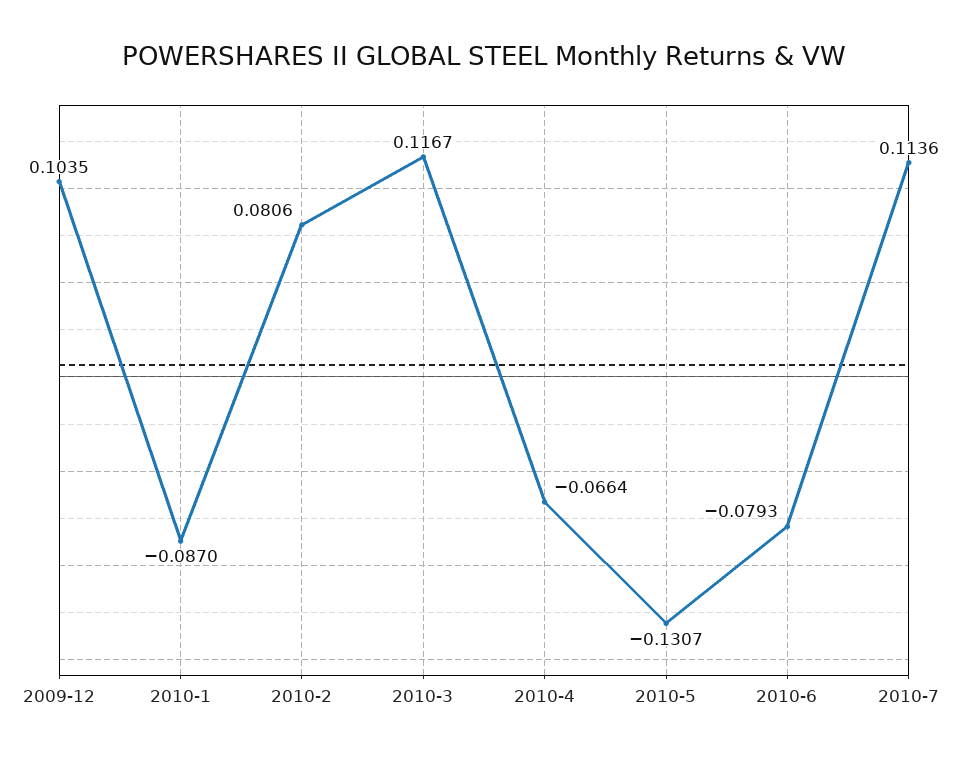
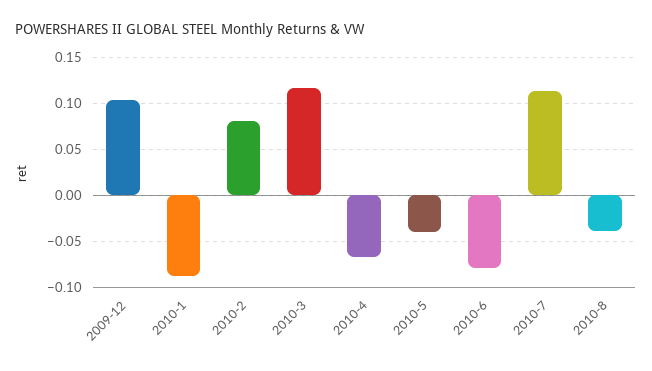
2010-5: -0.1307 -> -0.04
2010-8: none -> -0.04

